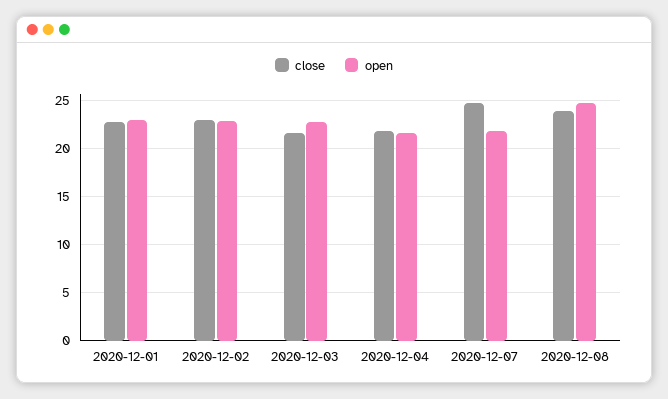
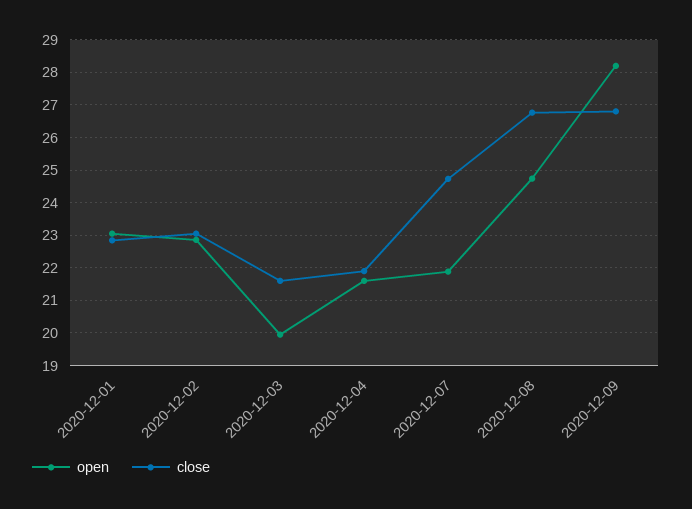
open, 2020-12-03: 23 -> 20
close, 2020-12-08: 24 -> 26.8
open, 2020-12-09: none -> 28.2
close, 2020-12-09: none -> 26.8

